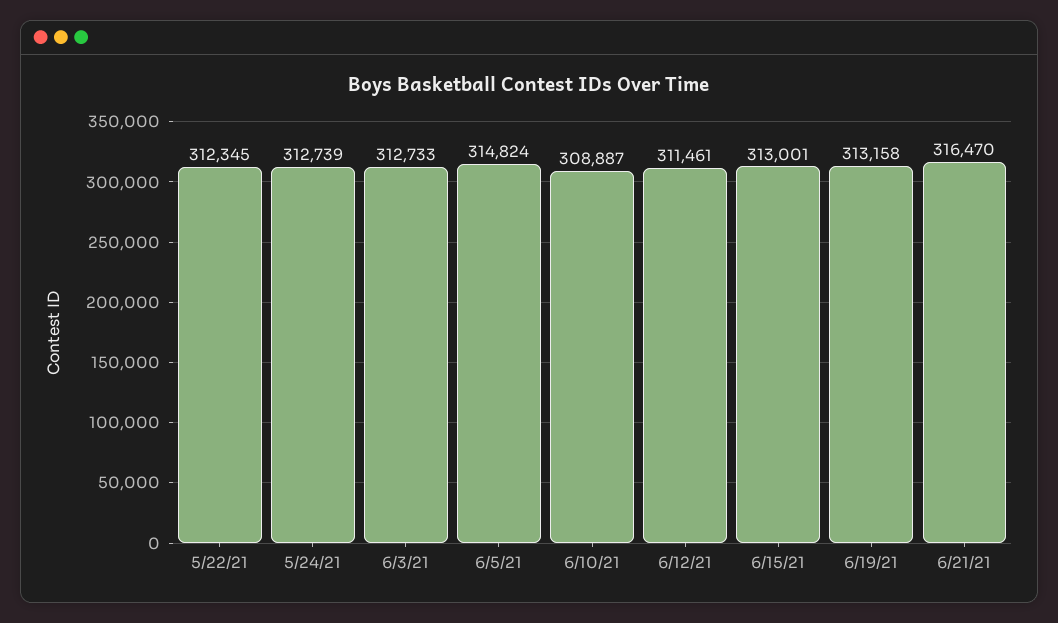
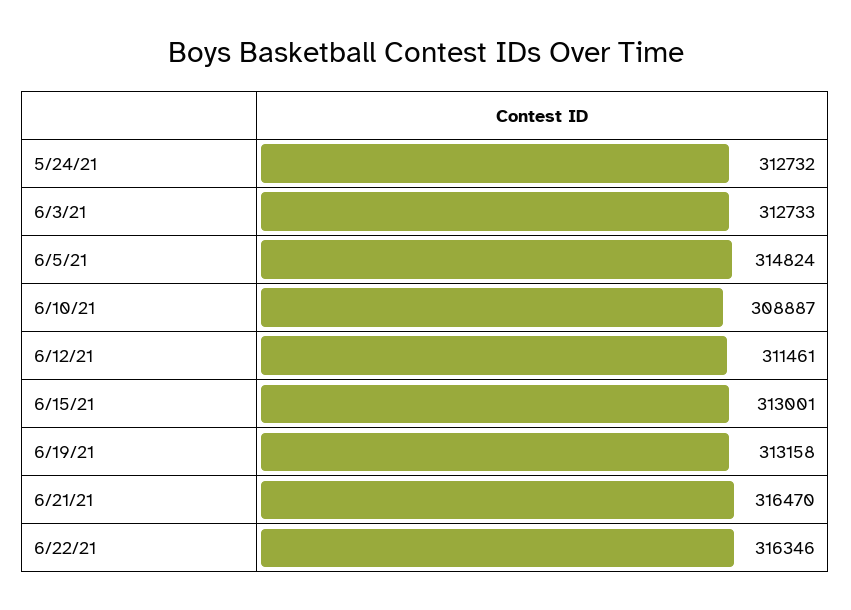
5/22/21: 312345 -> none
5/24/21: 312739 -> 312732
6/22/21: none -> 316346

